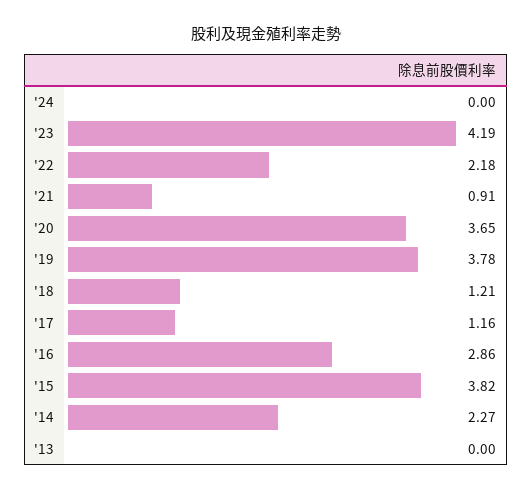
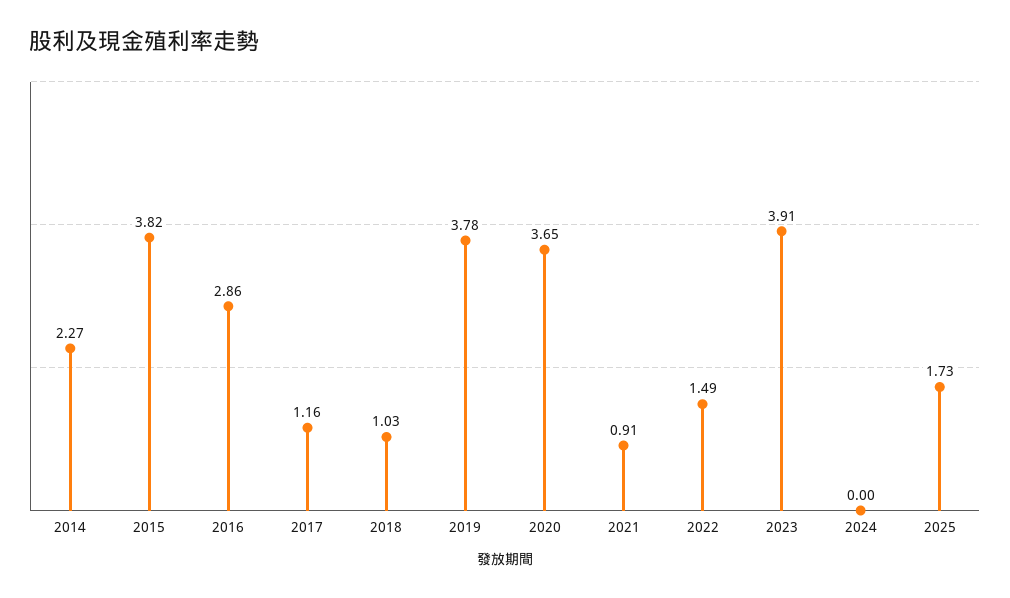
'23: 4.19 -> 3.91
'22: 2.18 -> 1.49
'18: 1.21 -> 1.03
'13: 0 -> none
2025: none -> 1.73

